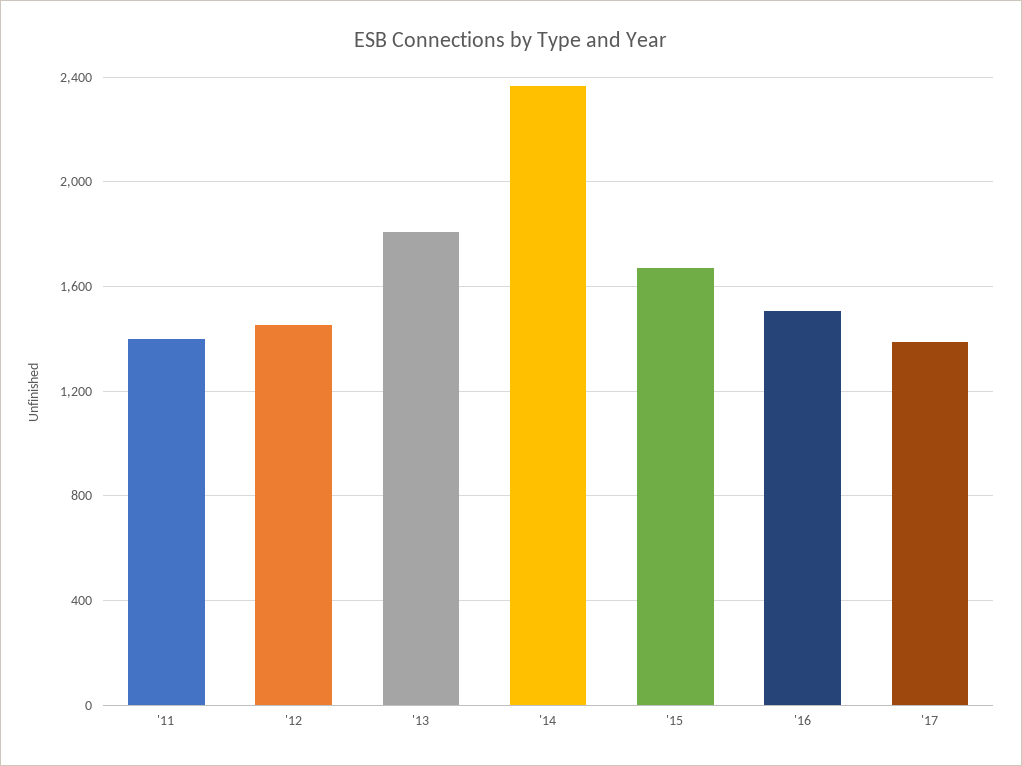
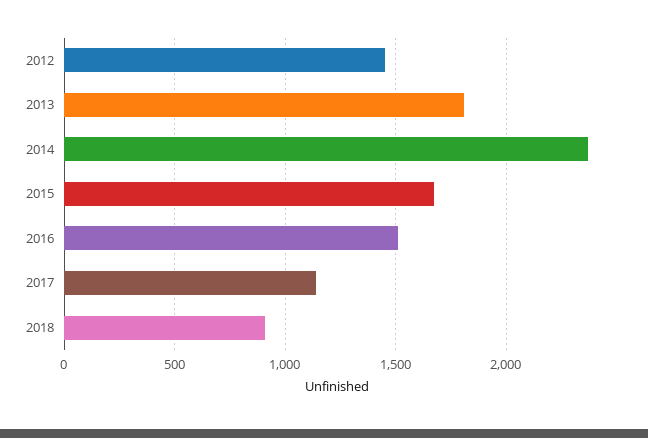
'11: 1400 -> none
'17: 1400 -> 1150
2018: none -> 900

